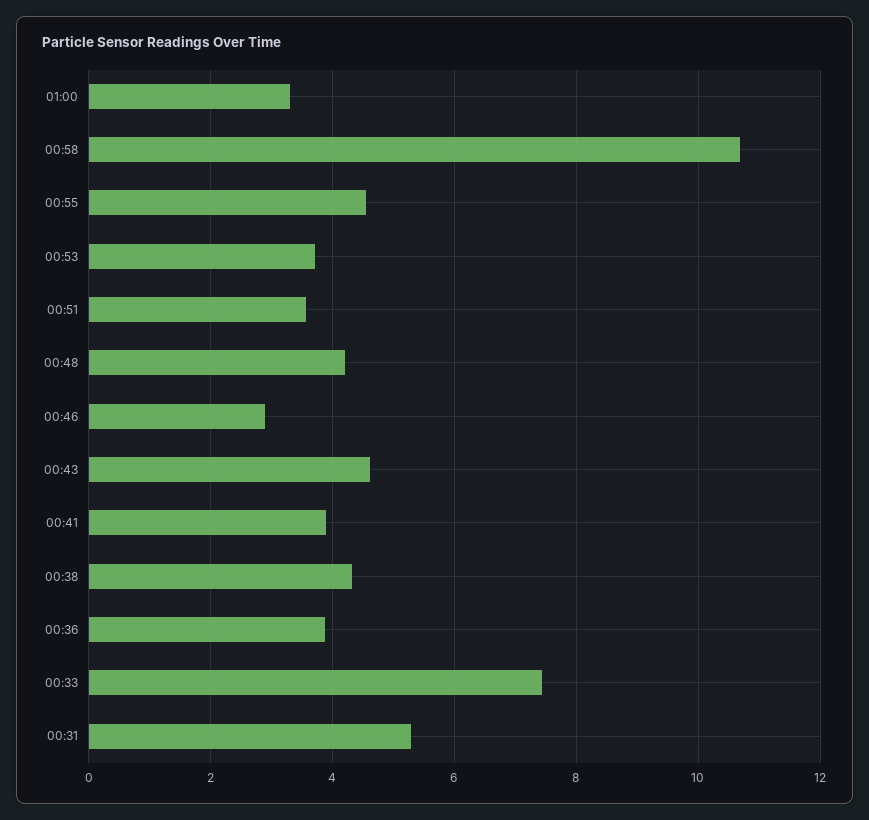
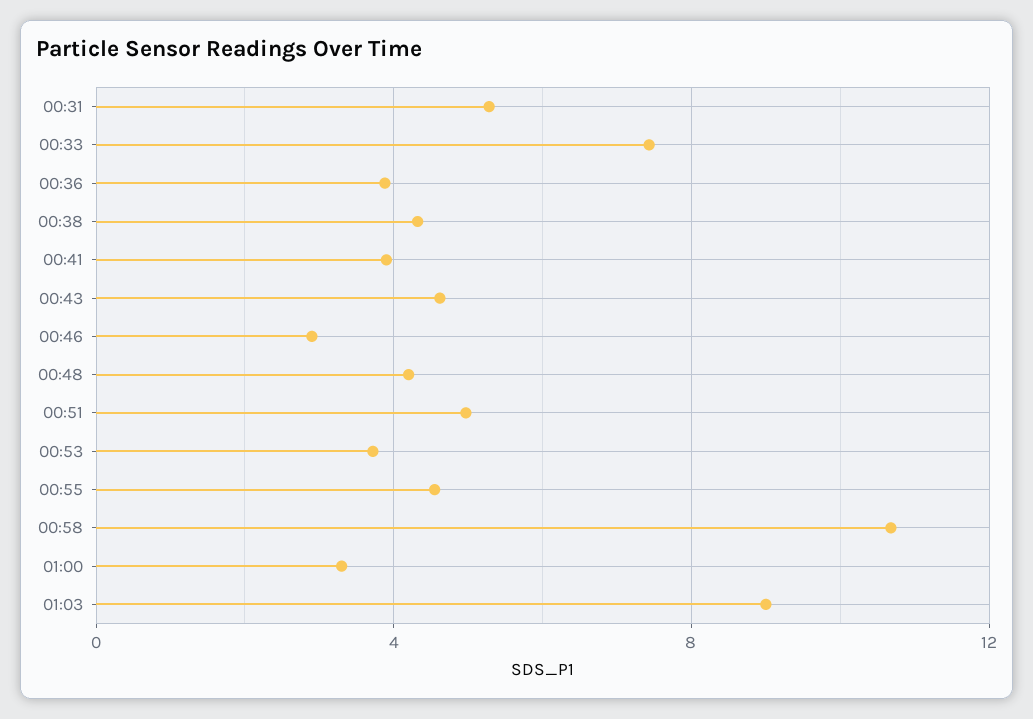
00:51: 3.6 -> 5
01:03: none -> 9

